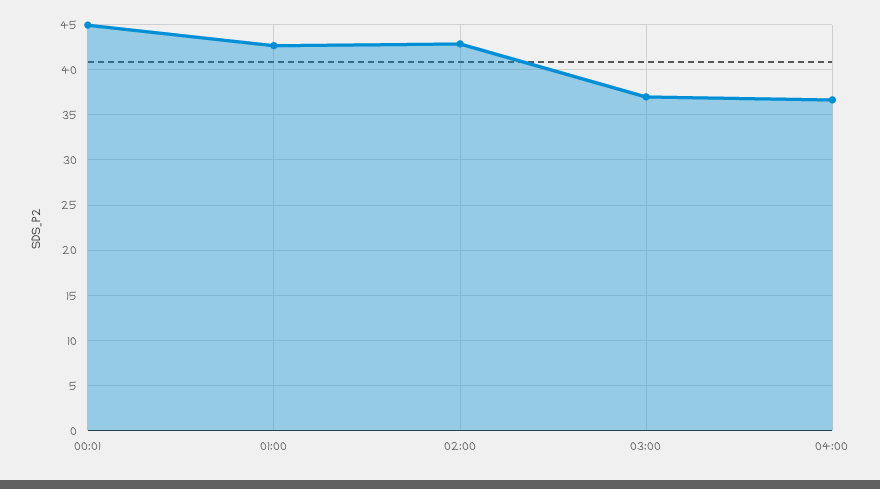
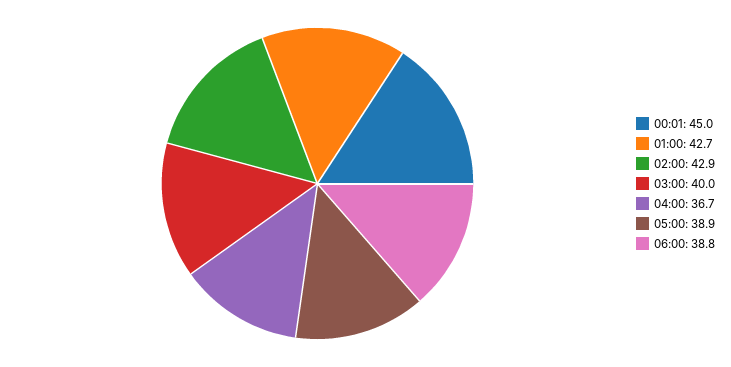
03:00: 37 -> 40
05:00: none -> 38.9
06:00: none -> 38.8

